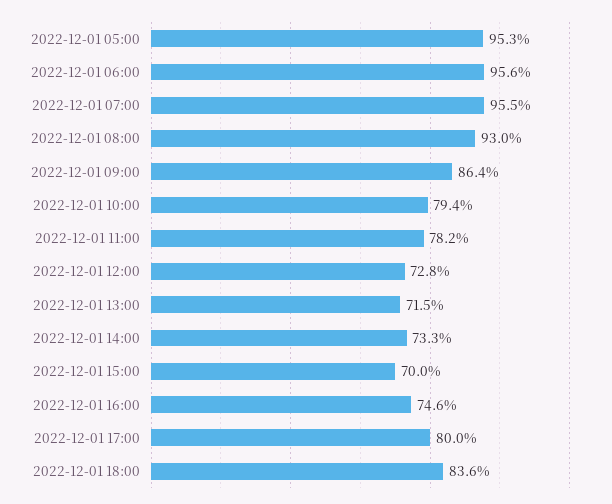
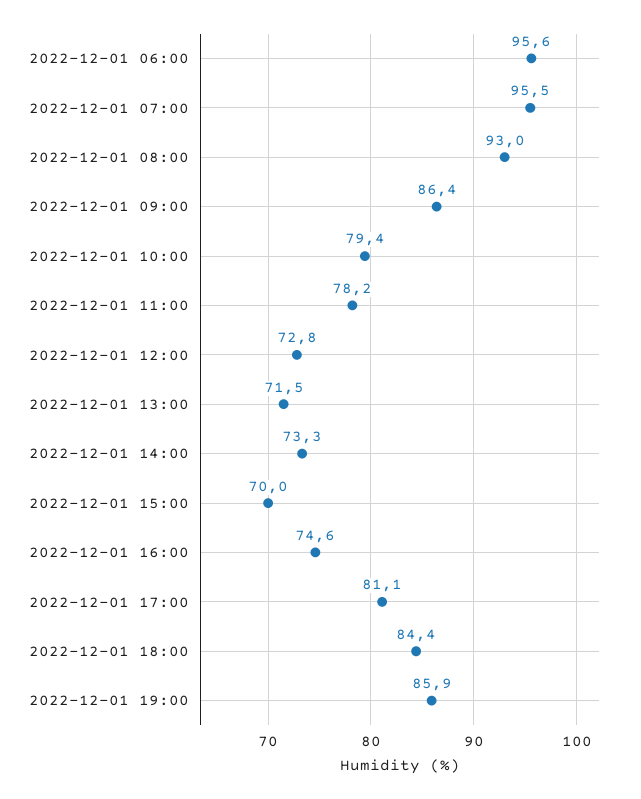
2022-12-01 05:00: 95.3 -> none
2022-12-01 17:00: 80 -> 81.1
2022-12-01 18:00: 83.6 -> 84.4
2022-12-01 19:00: none -> 85.9

